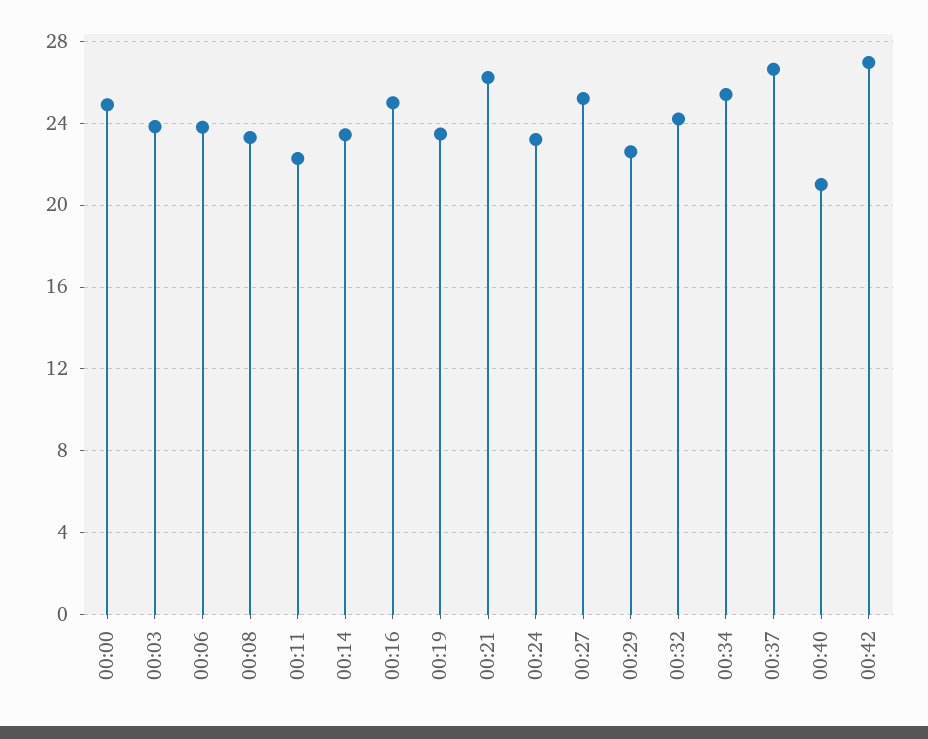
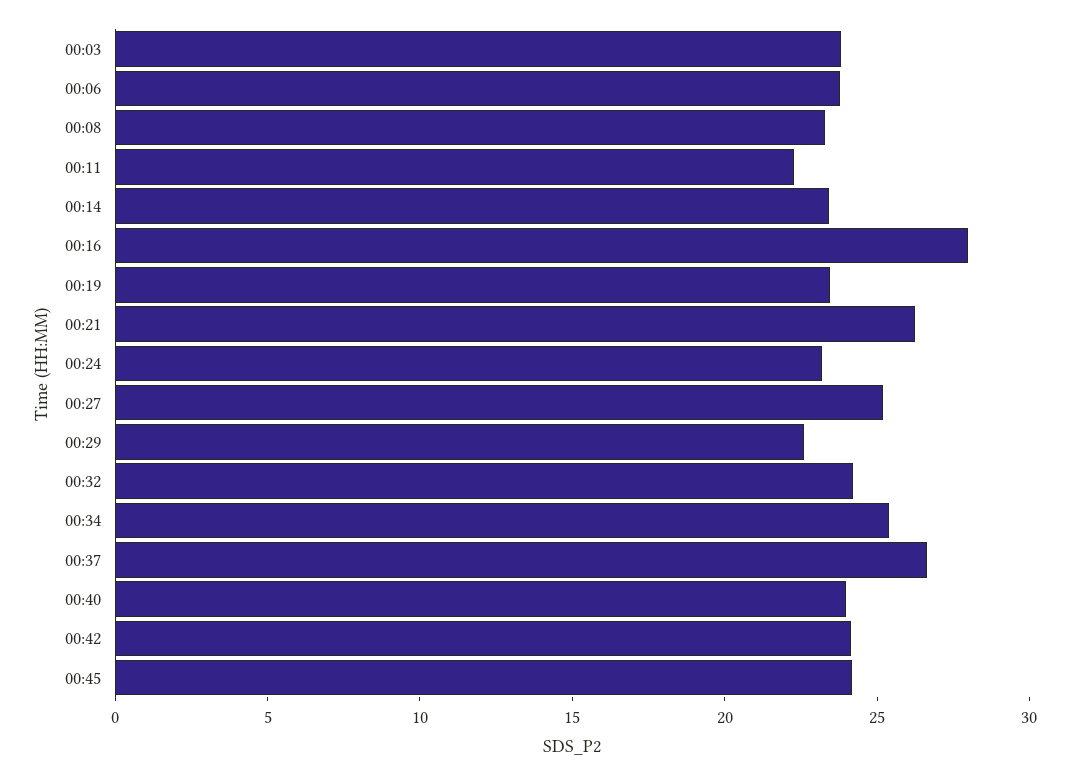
00:00: 25 -> none
00:16: 25 -> 28
00:40: 21 -> 24
00:42: 27 -> 24
00:45: none -> 24

